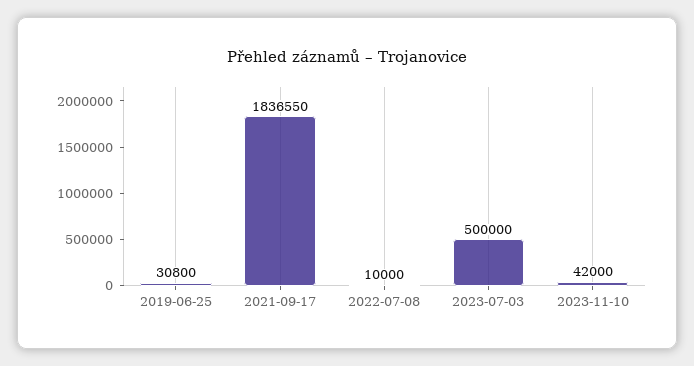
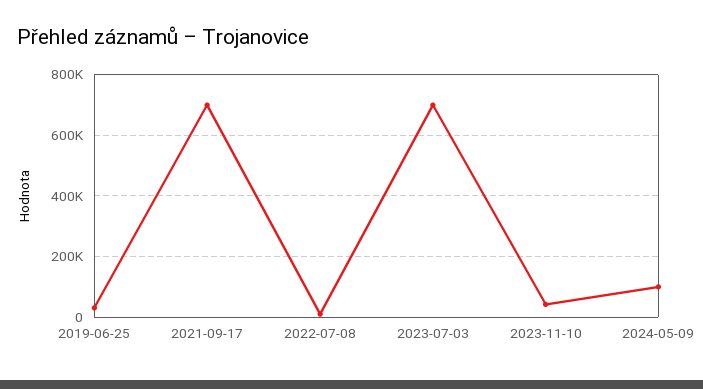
2021-09-17: 1836550 -> 700000
2023-07-03: 500000 -> 700000
2024-05-09: none -> 100000

